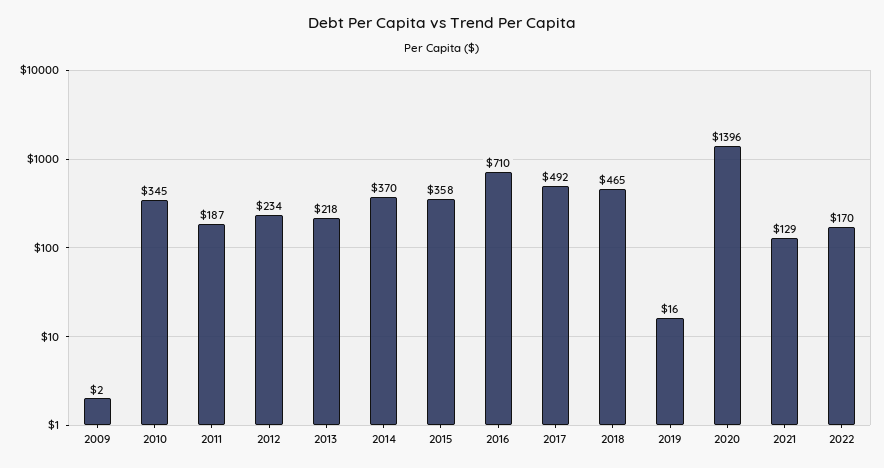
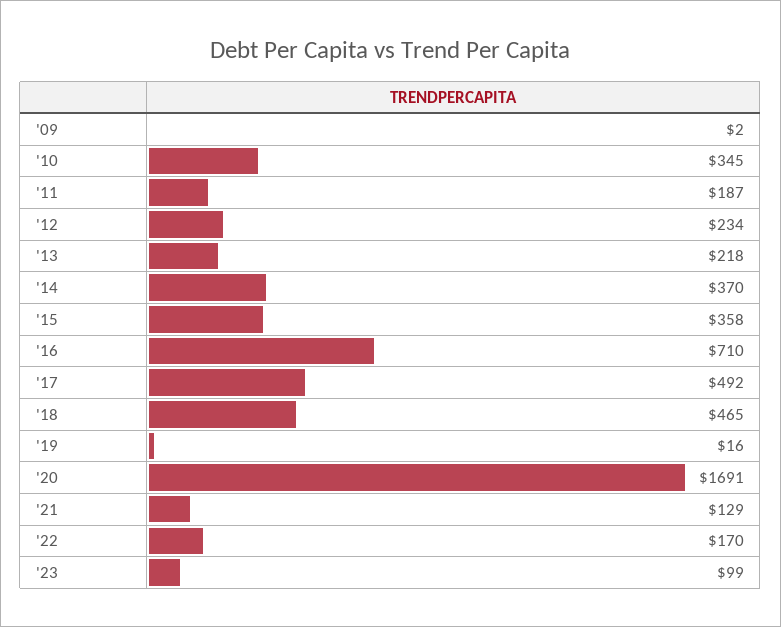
2020: 1396 -> 1691
'23: none -> 99

